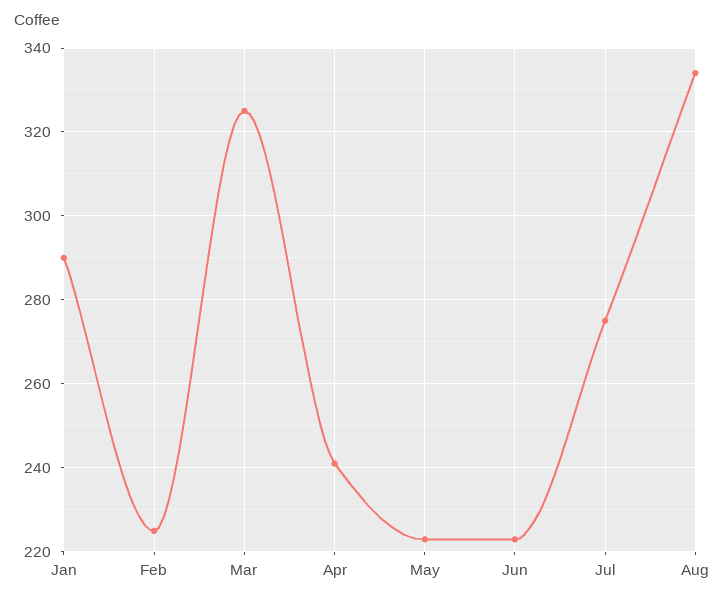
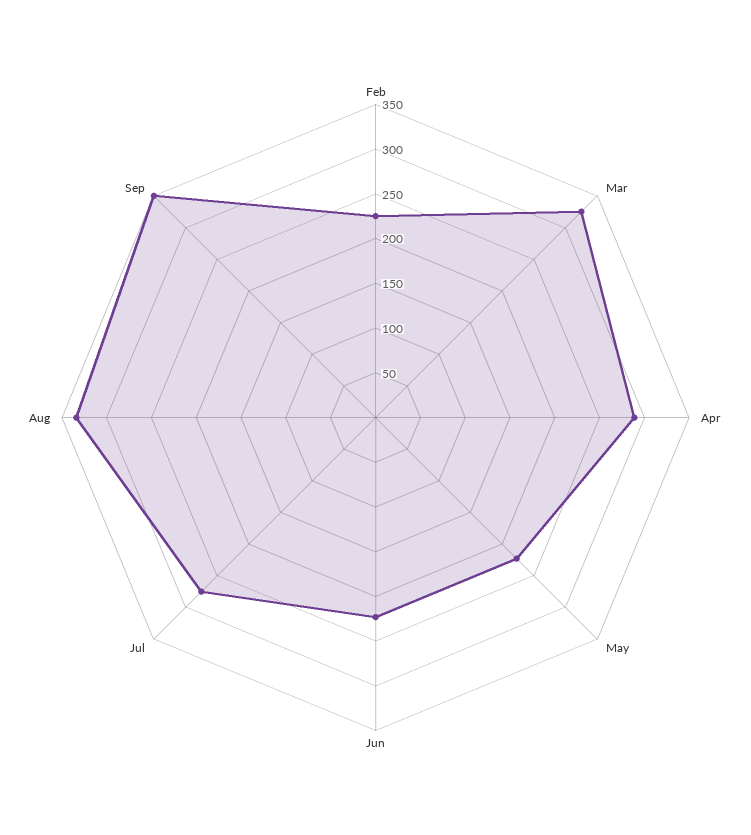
Jan: 290 -> none
Apr: 240 -> 290
Sep: none -> 350

